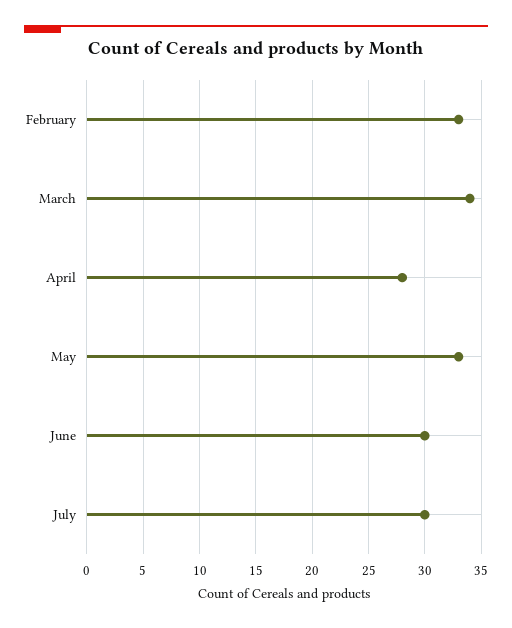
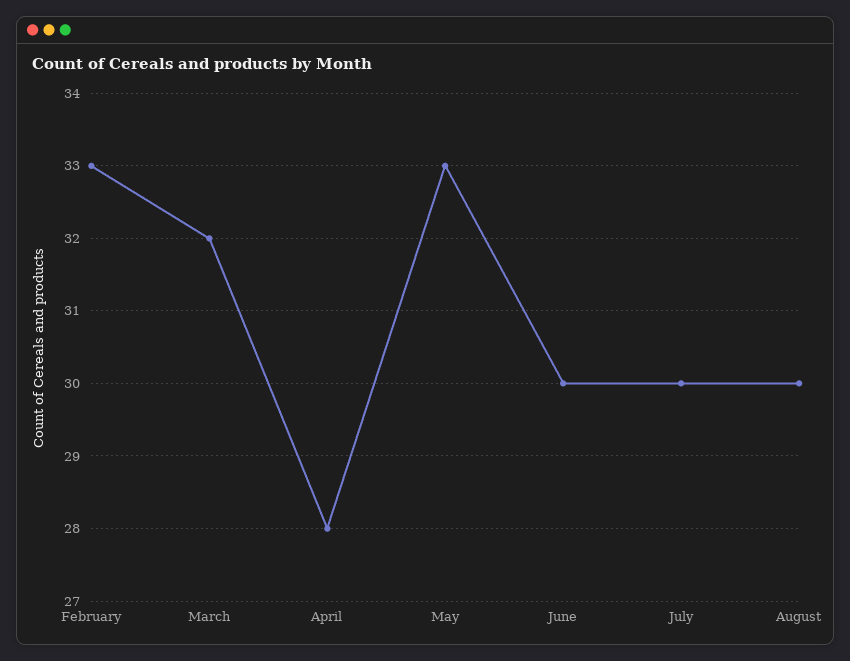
March: 34 -> 32
August: none -> 30

